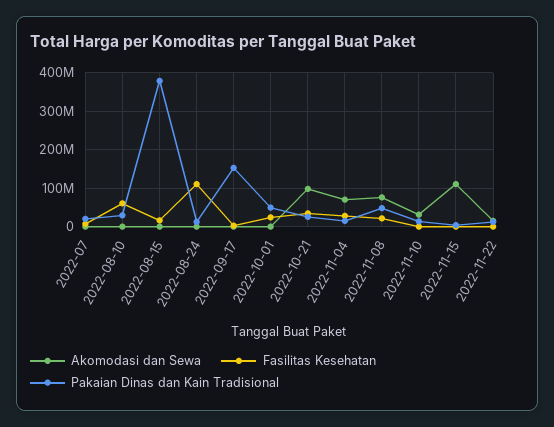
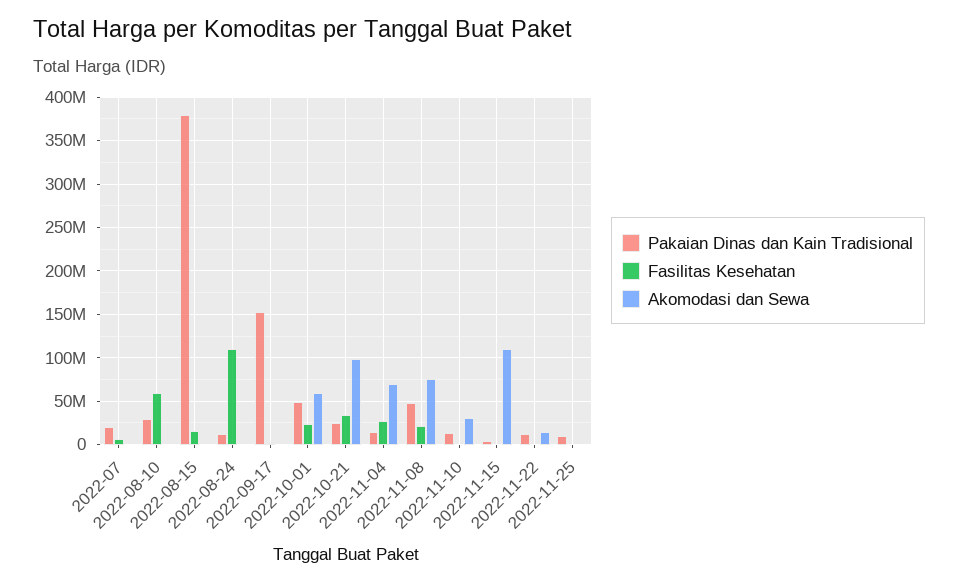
Akomodasi dan Sewa, 2022-10-01: 0 -> 60000000
Pakaian Dinas dan Kain Tradisional, 2022-11-25: none -> 10000000
Fasilitas Kesehatan, 2022-11-25: none -> 0
Akomodasi dan Sewa, 2022-11-25: none -> 0

